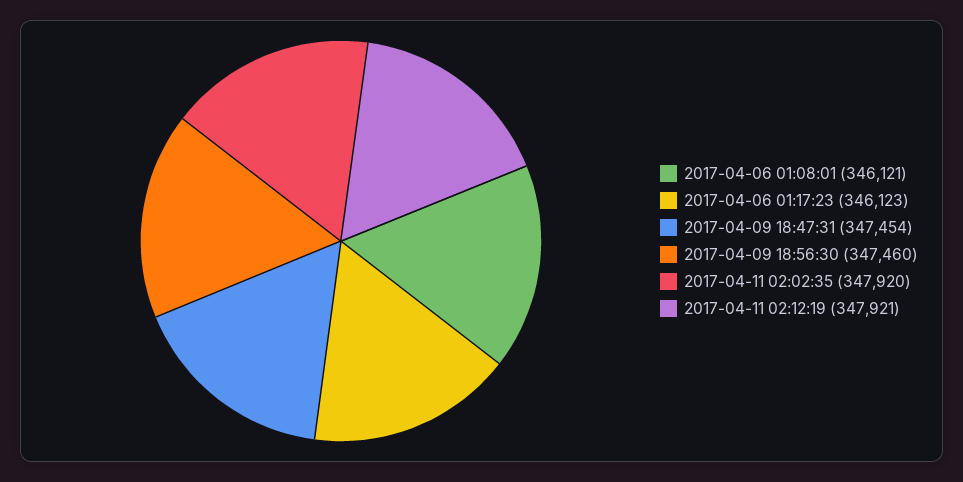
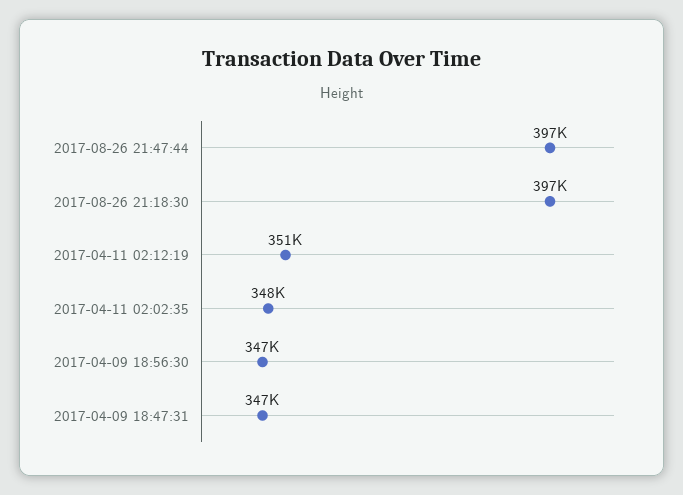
2017-04-06 01:08:01: 346121 -> none
2017-04-06 01:17:23: 346123 -> none
2017-04-11 02:12:19: 347921 -> 351000
2017-08-26 21:47:44: none -> 397000
2017-08-26 21:18:30: none -> 397000

